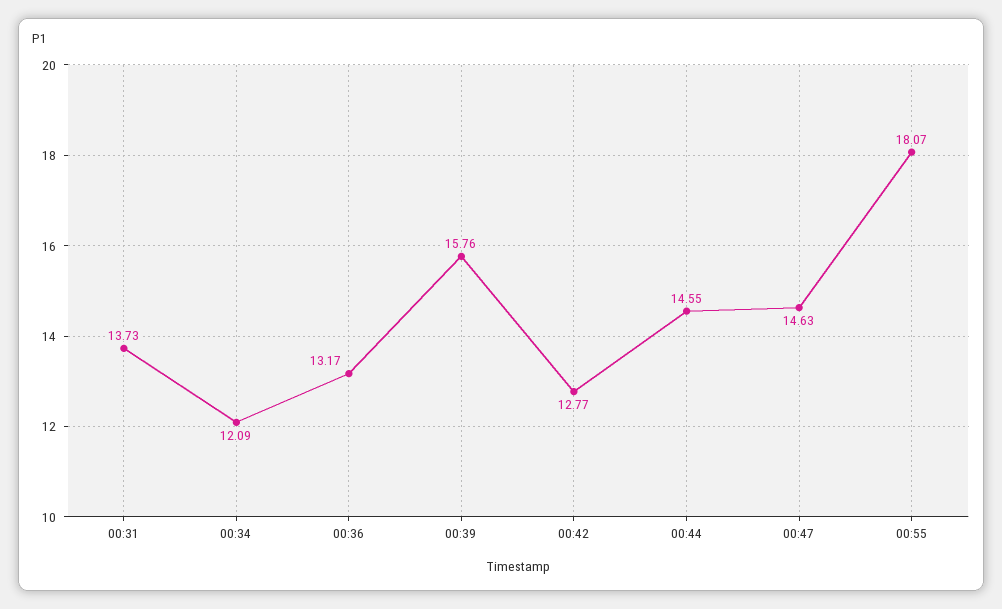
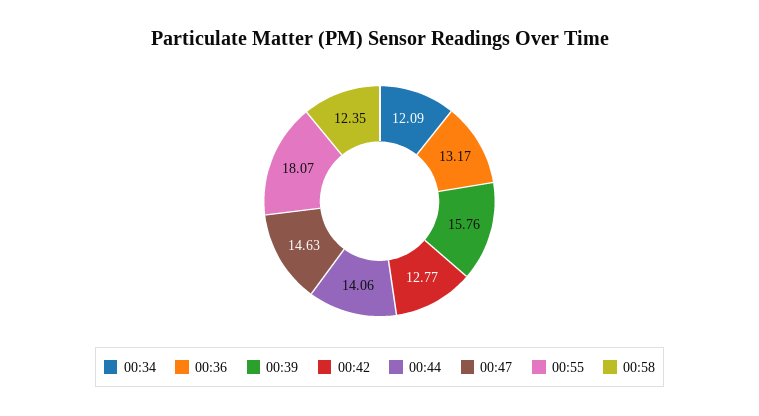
00:31: 13.73 -> none
00:44: 14.55 -> 14.06
00:58: none -> 12.35

